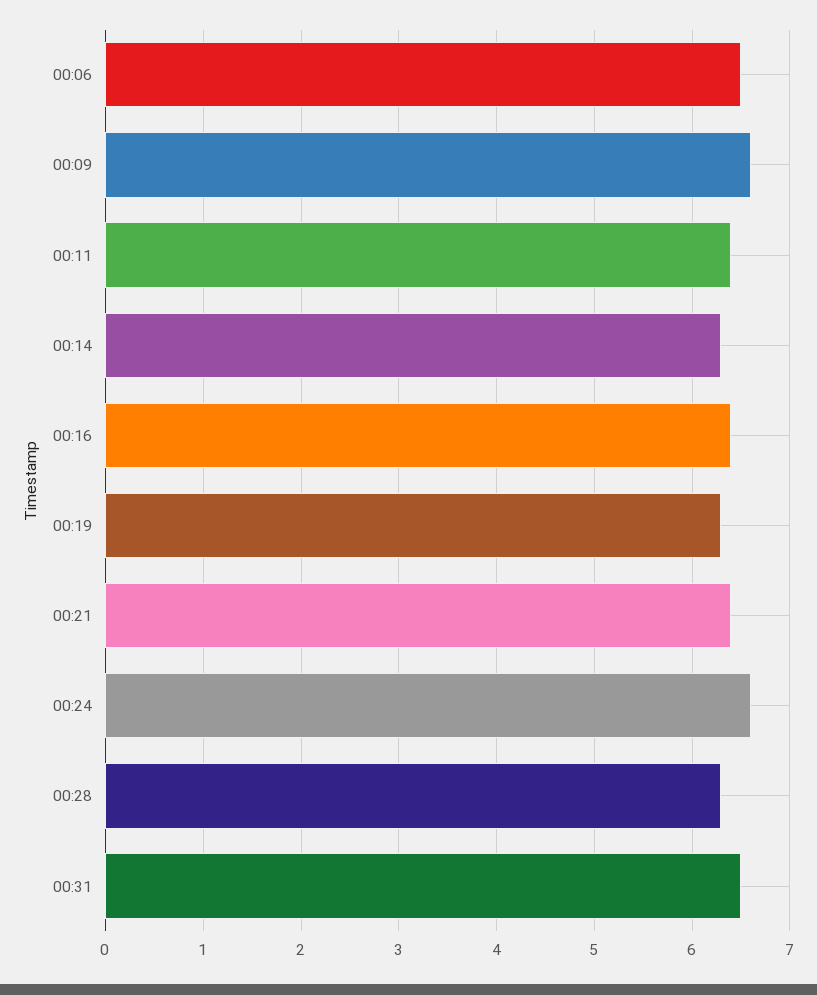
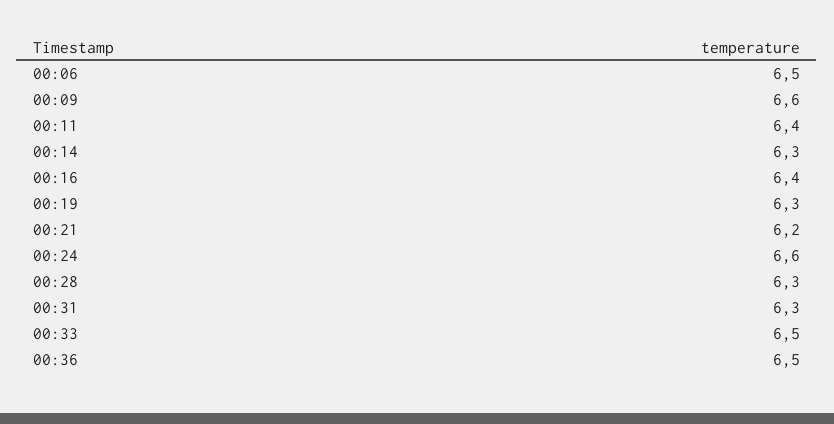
00:21: 6.4 -> 6.2
00:31: 6.5 -> 6.3
00:33: none -> 6.5
00:36: none -> 6.5

